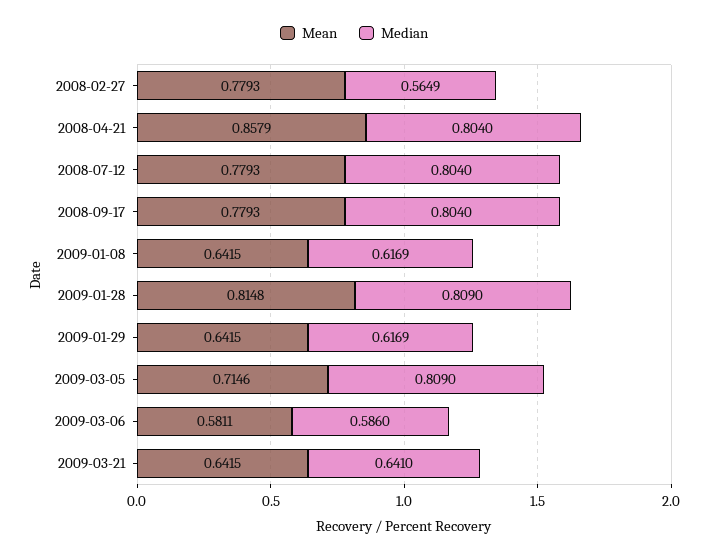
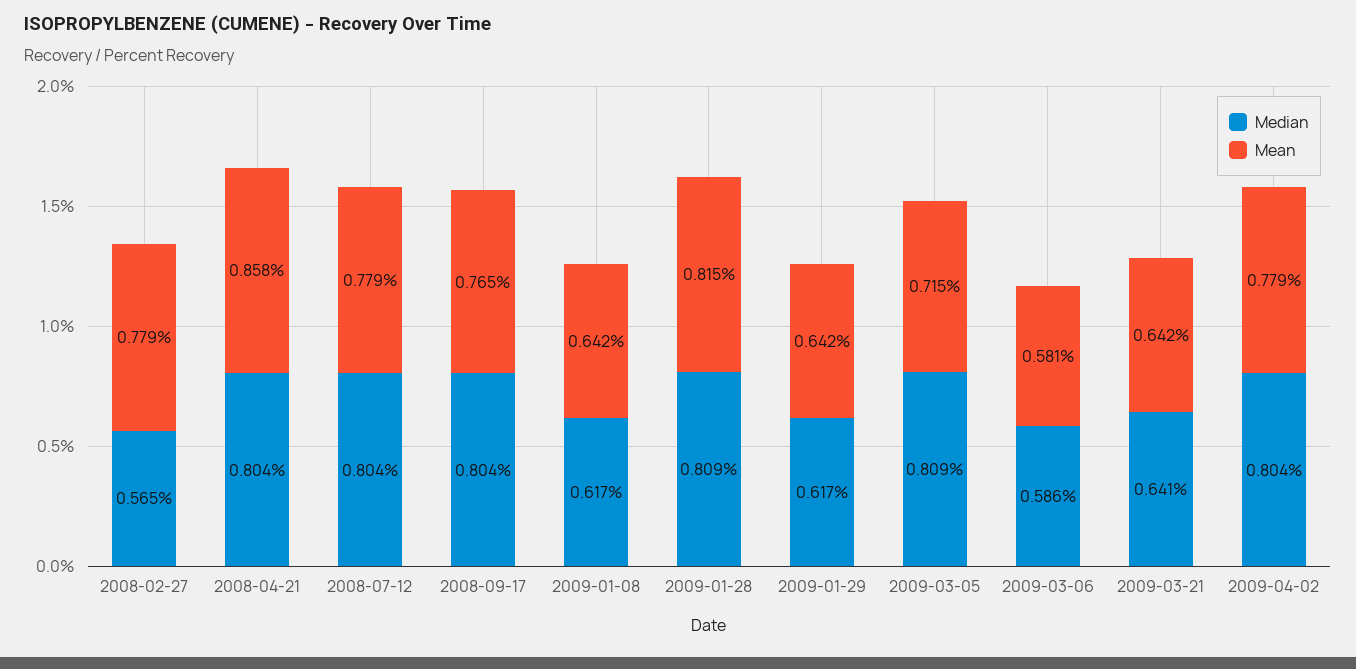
Mean, 2008-09-17: 0.7793 -> 0.765
Median, 2009-04-02: none -> 0.804
Mean, 2009-04-02: none -> 0.779

